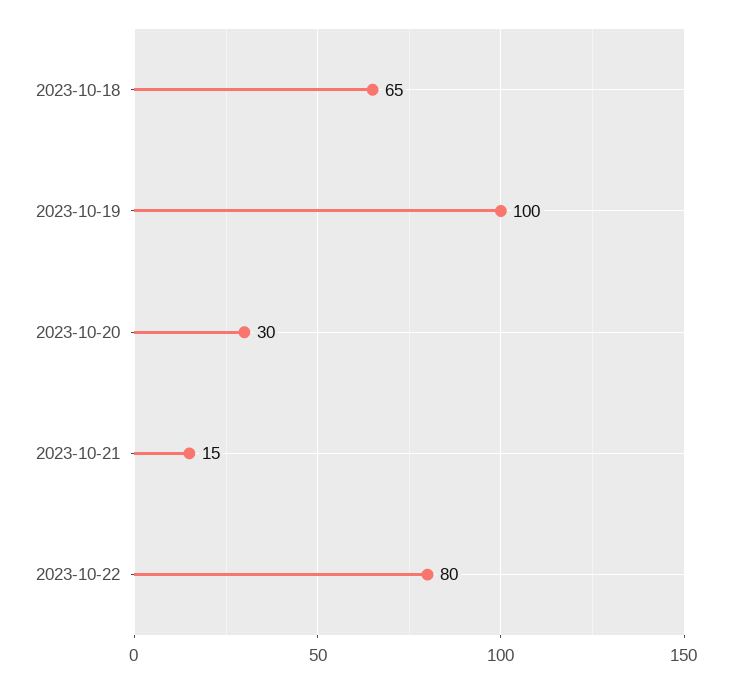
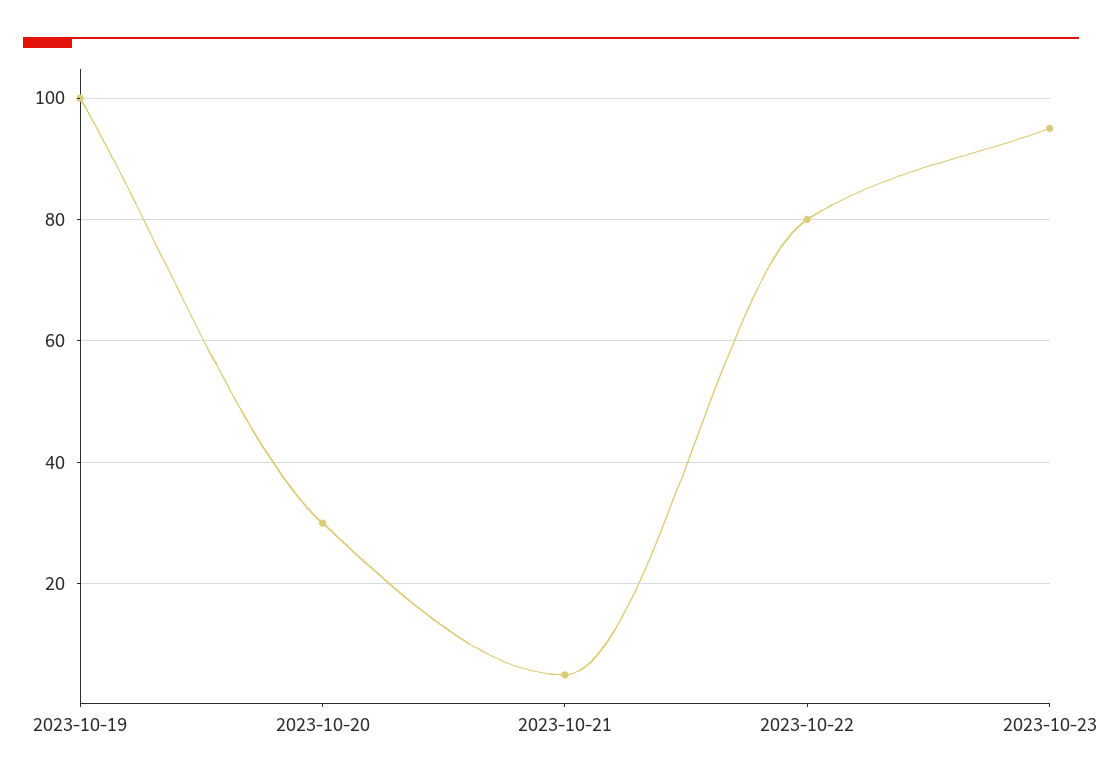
2023-10-18: 65 -> none
2023-10-21: 15 -> 5
2023-10-23: none -> 95

